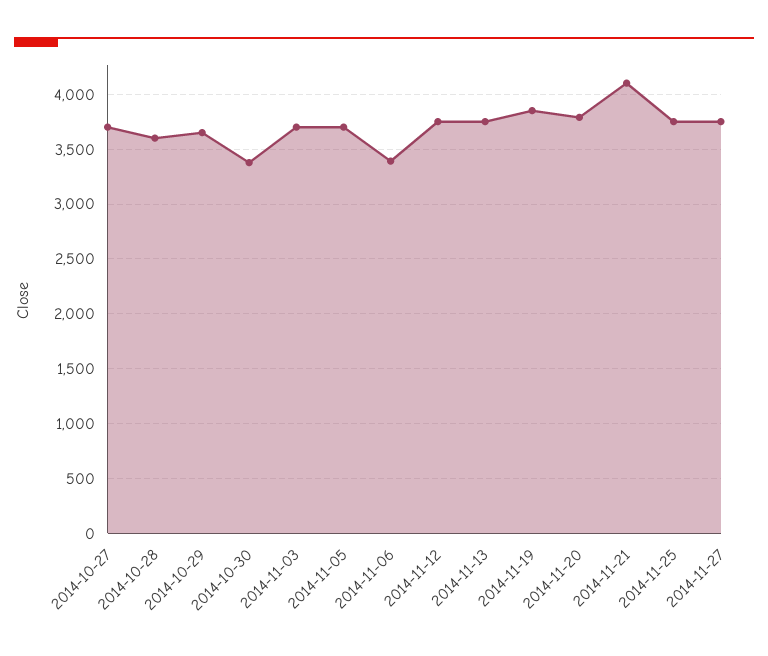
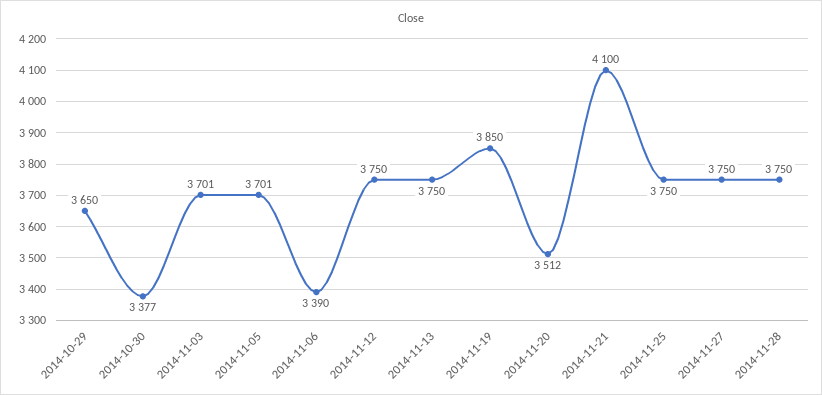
2014-10-27: 3700 -> none
2014-10-28: 3600 -> none
2014-11-20: 3800 -> 3512
2014-11-28: none -> 3750

